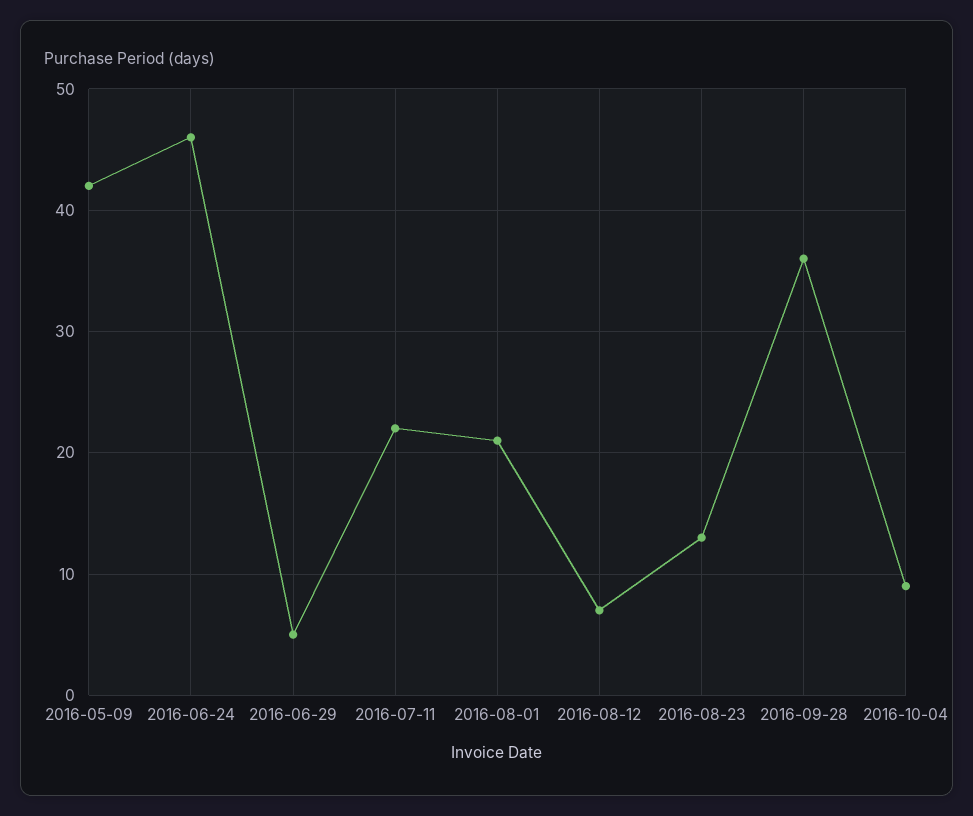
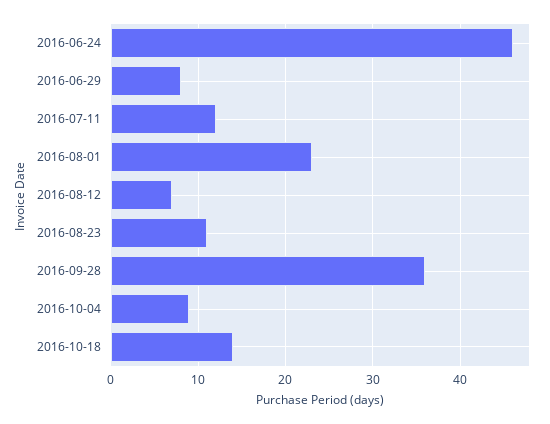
2016-05-09: 42 -> none
2016-06-29: 5 -> 8
2016-07-11: 22 -> 12
2016-08-01: 21 -> 23
2016-08-23: 13 -> 11
2016-10-18: none -> 14

